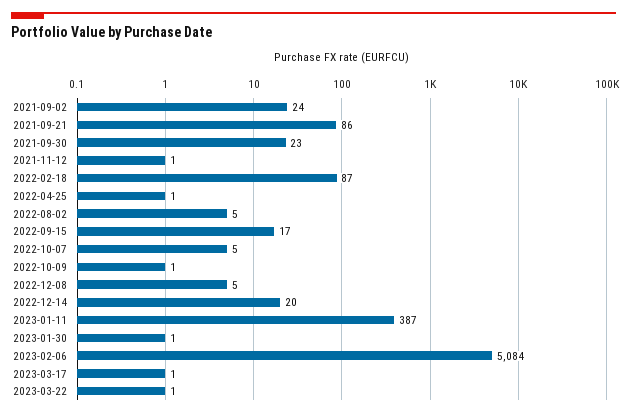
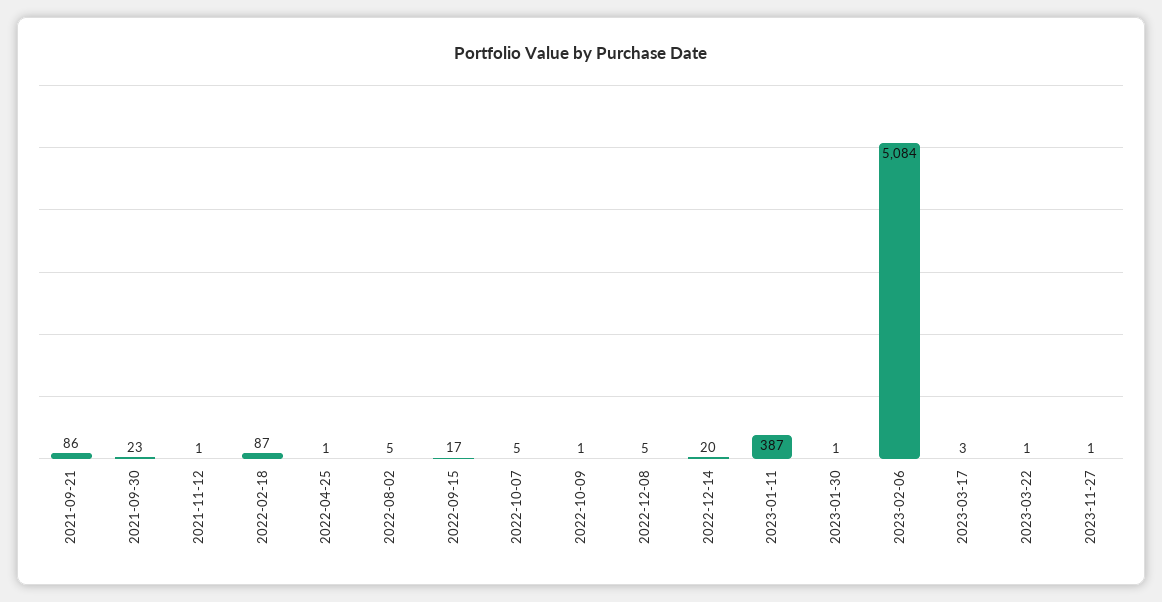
2021-09-02: 24 -> none
2023-03-17: 1 -> 3
2023-11-27: none -> 1

